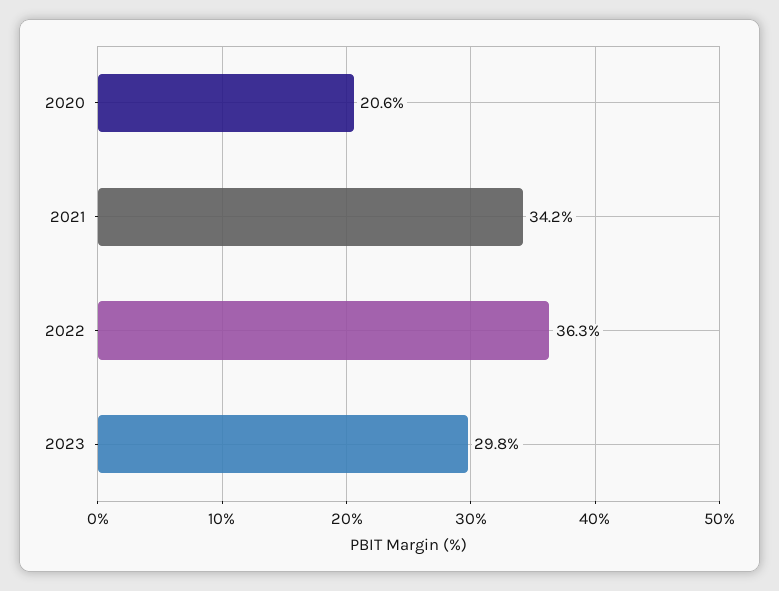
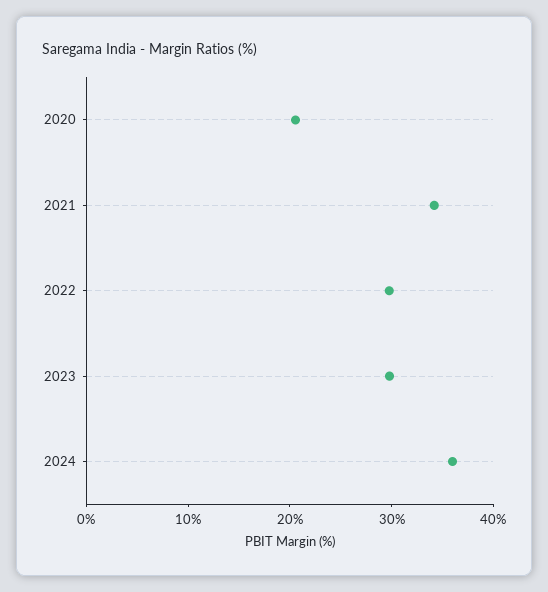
2022: 36.3 -> 30
2024: none -> 36

